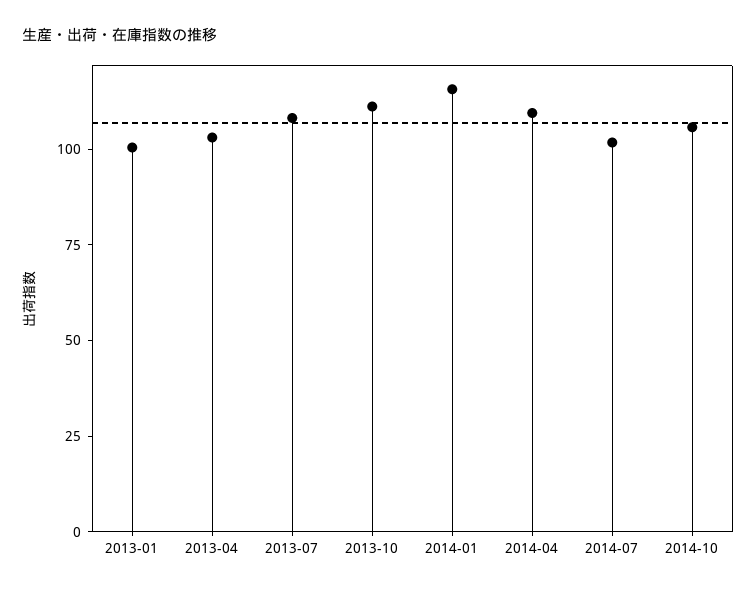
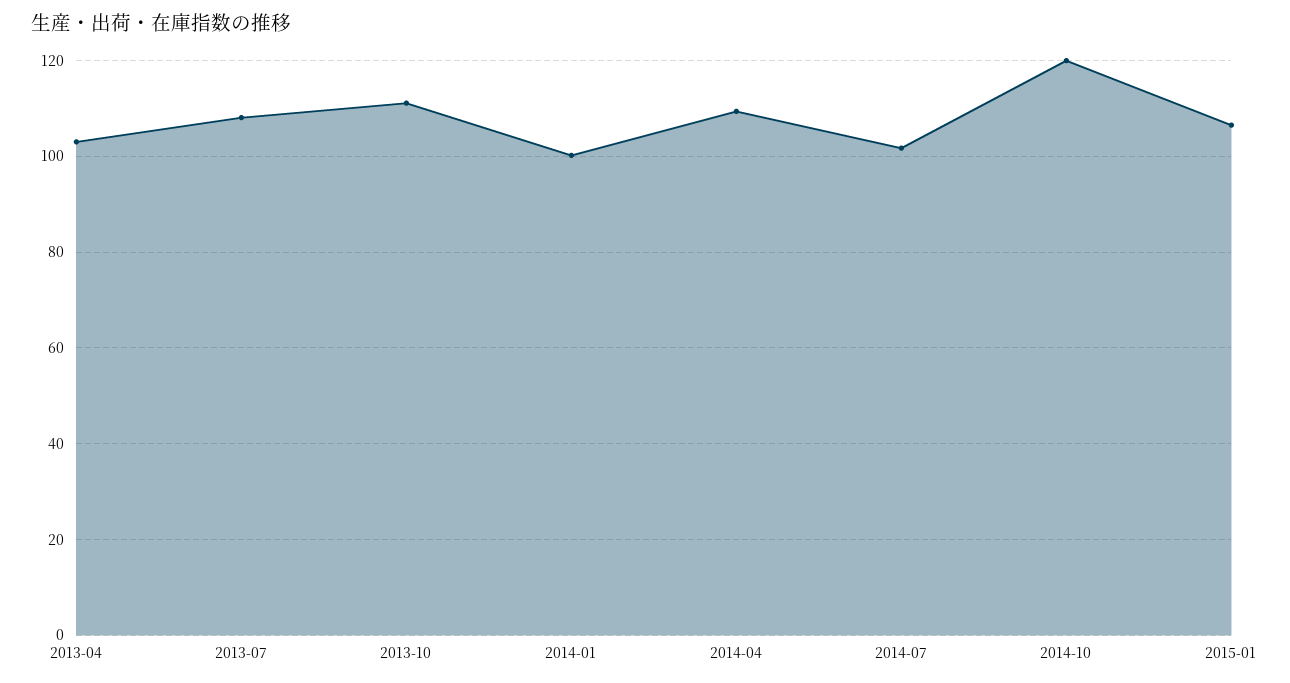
2013-01: 100 -> none
2014-01: 115 -> 100
2014-10: 105 -> 120
2015-01: none -> 106

